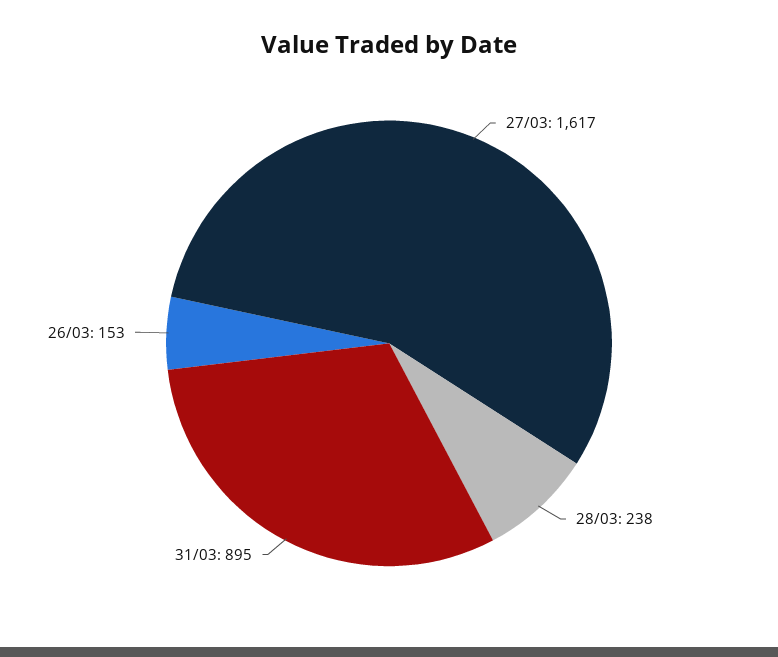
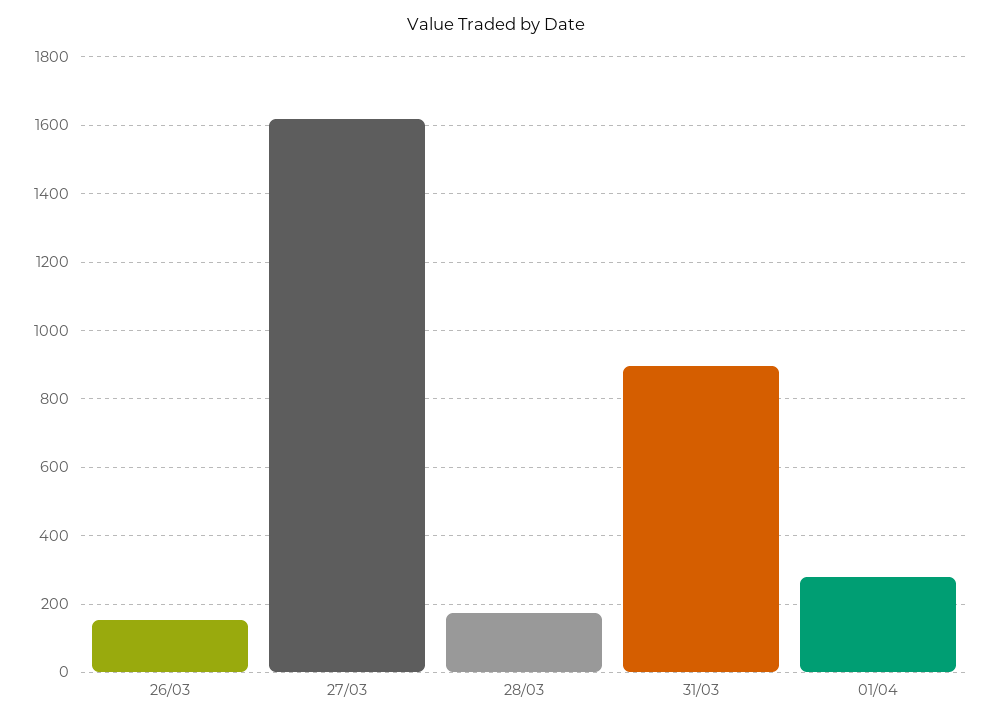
28/03: 238 -> 180
01/04: none -> 280

